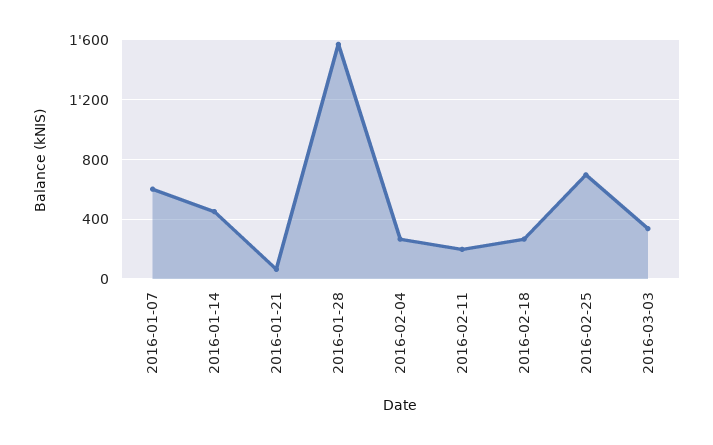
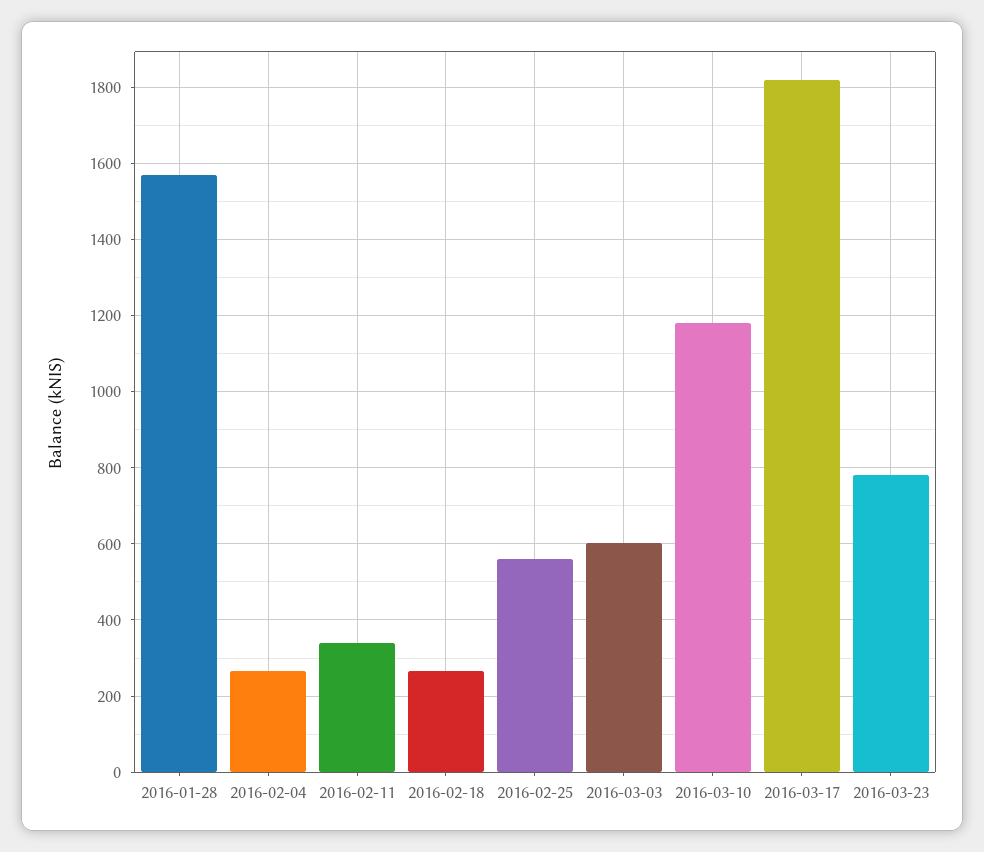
2016-01-07: 600 -> none
2016-01-14: 450 -> none
2016-01-21: 50 -> none
2016-02-11: 200 -> 340
2016-02-25: 700 -> 560
2016-03-03: 350 -> 600
2016-03-10: none -> 1180
2016-03-17: none -> 1820
2016-03-23: none -> 780

